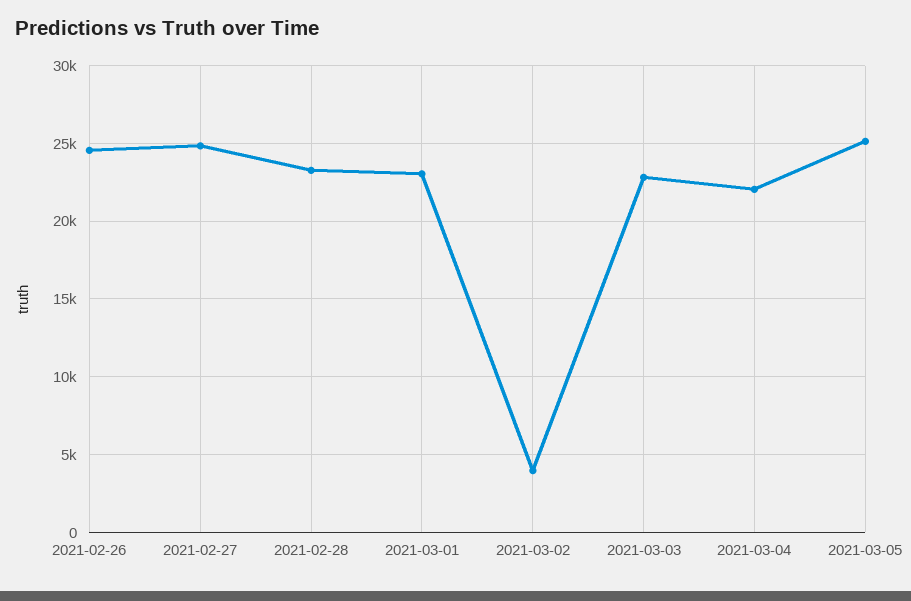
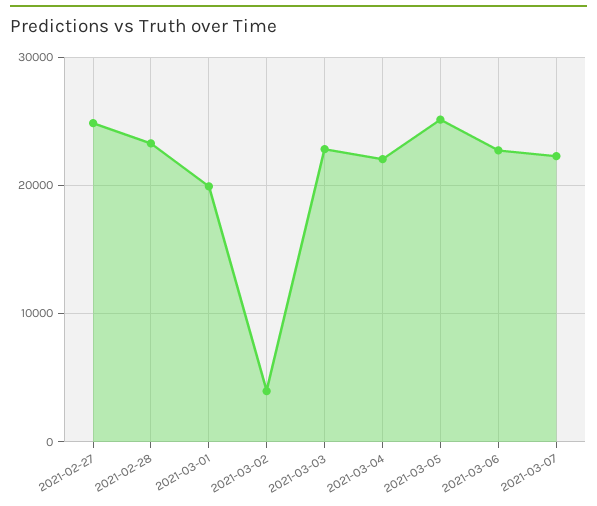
2021-02-26: 24500 -> none
2021-03-01: 23000 -> 20000
2021-03-06: none -> 23000
2021-03-07: none -> 22000

